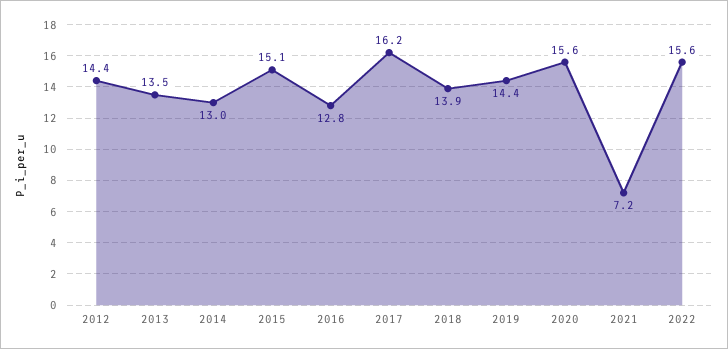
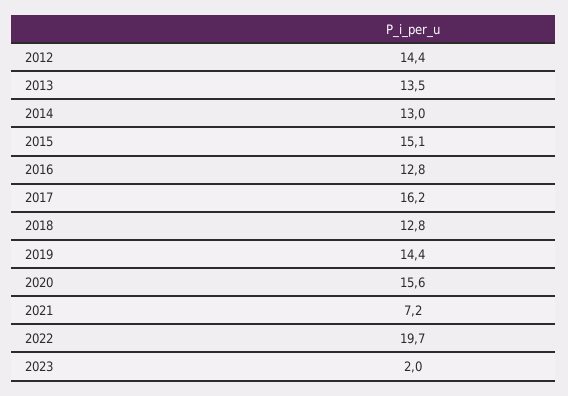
2018: 13.9 -> 12.8
2022: 15.6 -> 19.7
2023: none -> 2

